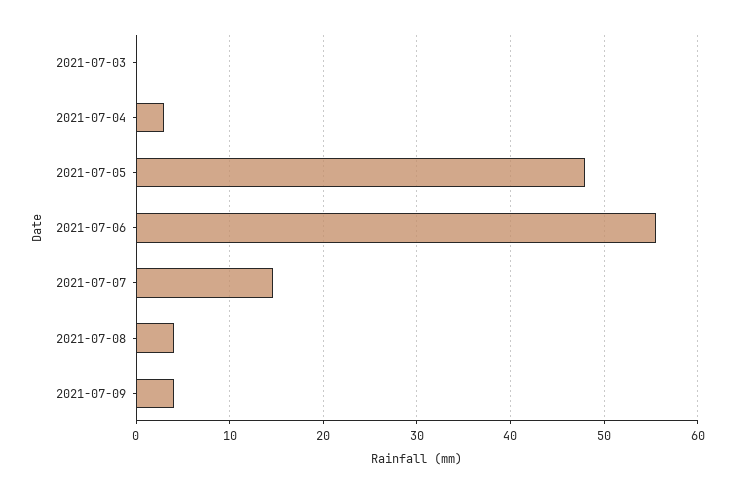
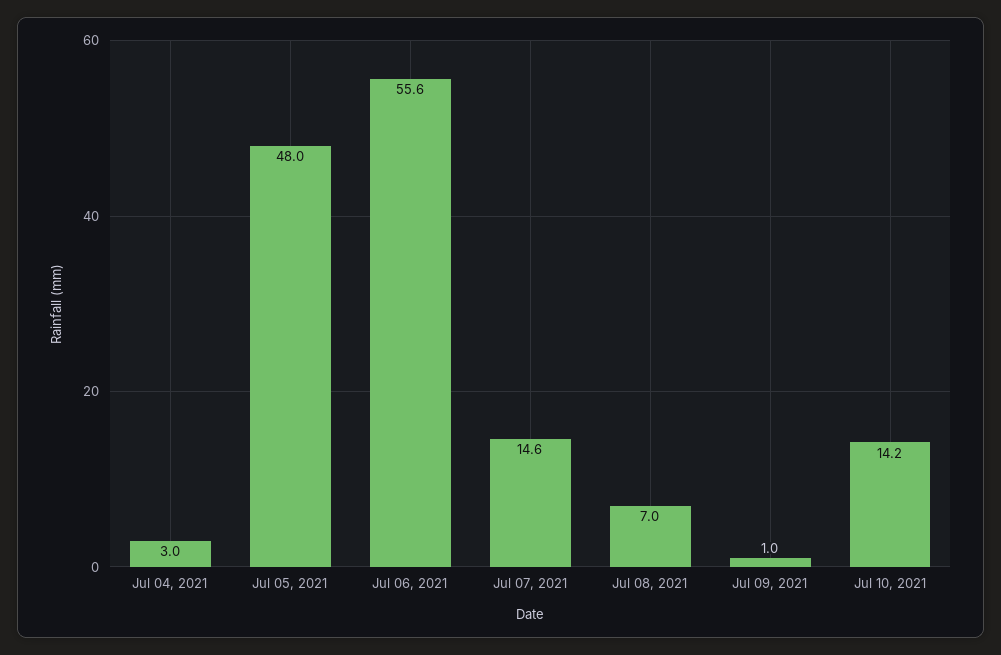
2021-07-03: 0 -> none
2021-07-08: 4 -> 7
2021-07-09: 4 -> 1
Jul 10, 2021: none -> 14.2

